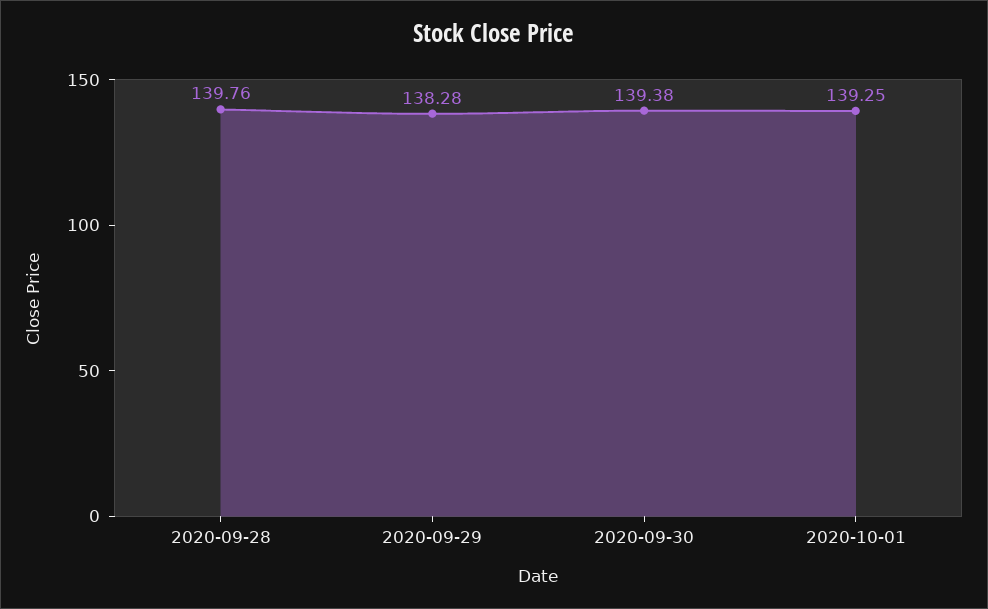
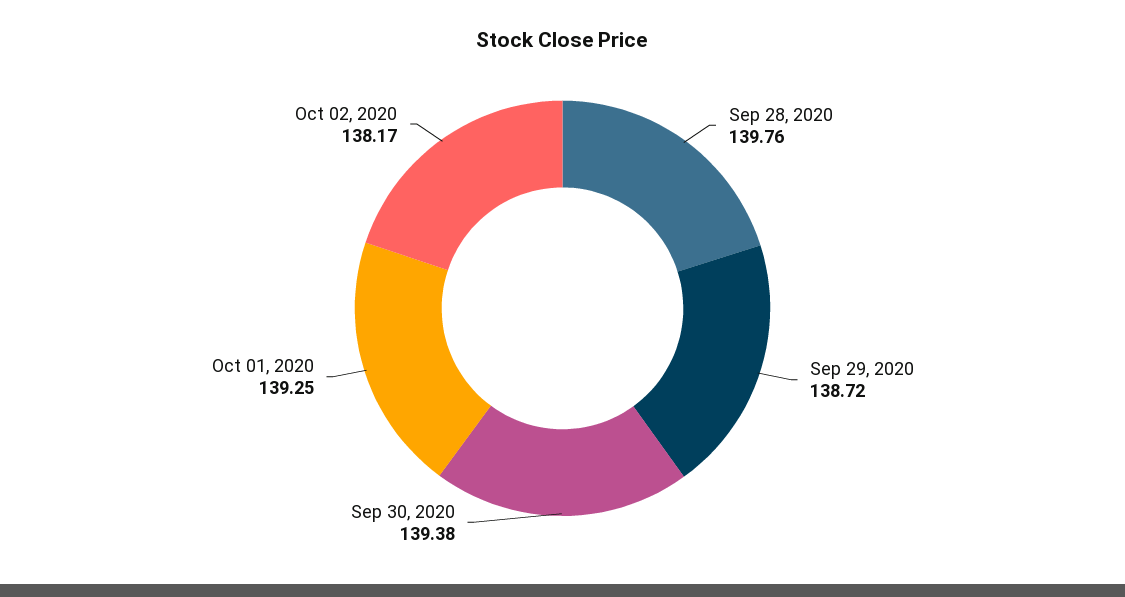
2020-09-29: 138.28 -> 138.72
Oct 02, 2020: none -> 138.17

